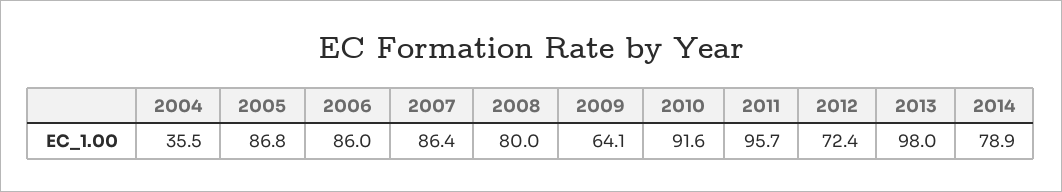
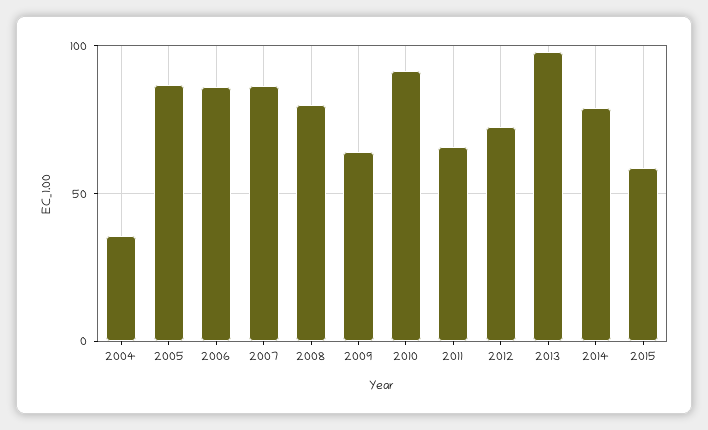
2011: 95.7 -> 65
2015: none -> 60

